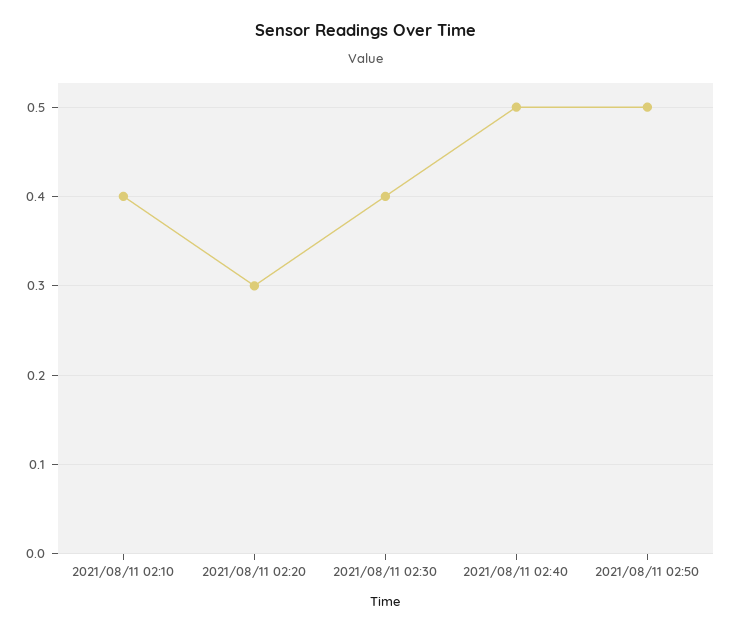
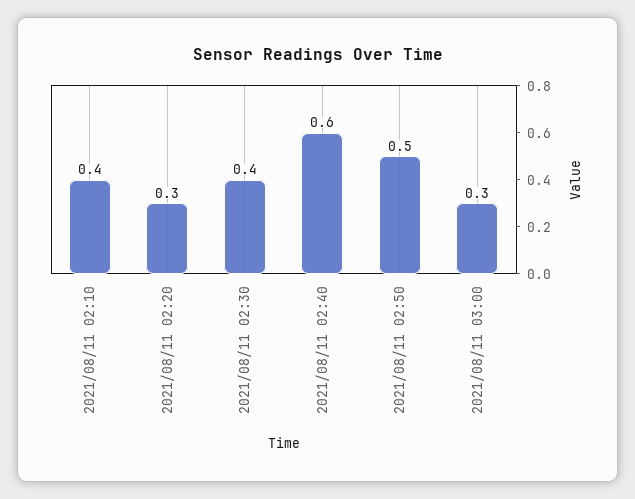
2021/08/11 02:40: 0.5 -> 0.6
2021/08/11 03:00: none -> 0.3

